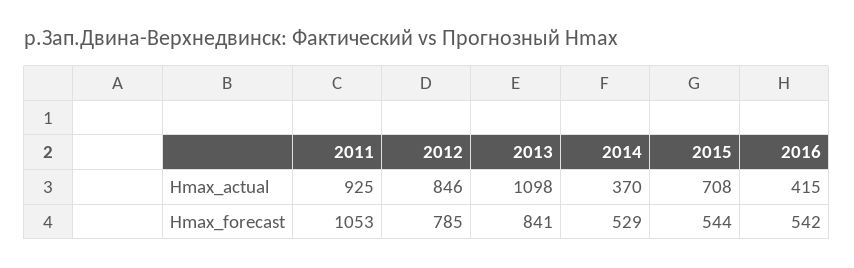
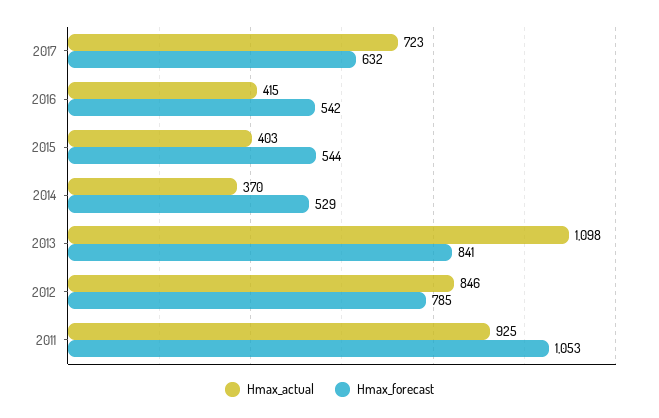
Hmax_actual, 2015: 708 -> 403
Hmax_actual, 2017: none -> 723
Hmax_forecast, 2017: none -> 632

